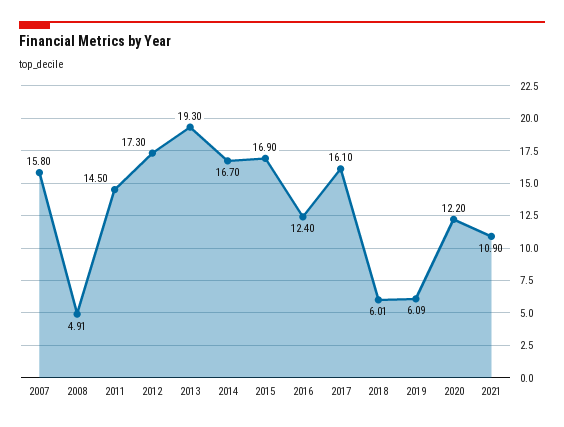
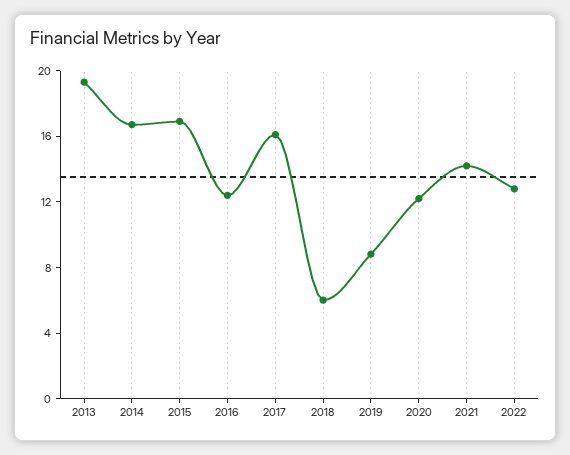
2007: 15.8 -> none
2008: 4.91 -> none
2011: 14.5 -> none
2012: 17.3 -> none
2019: 6.09 -> 9
2021: 10.9 -> 14
2022: none -> 13

